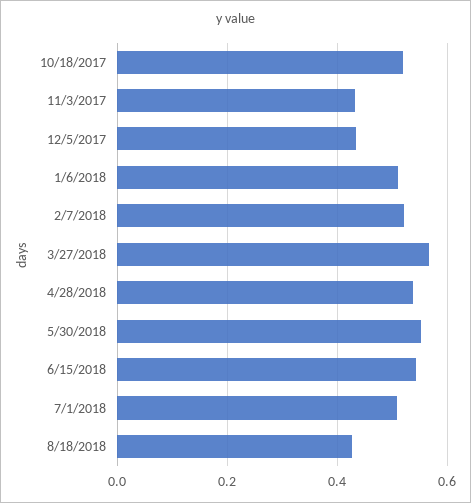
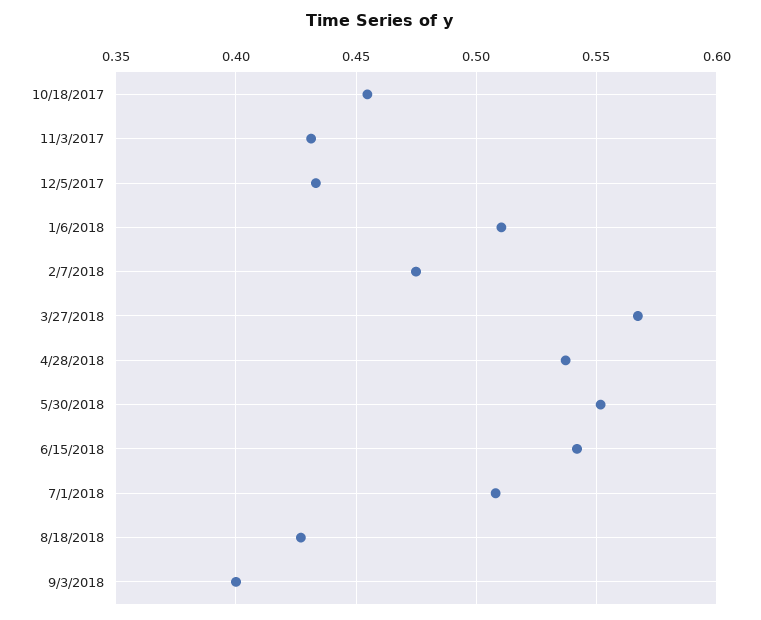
10/18/2017: 0.52 -> 0.455
2/7/2018: 0.52 -> 0.475
9/3/2018: none -> 0.4

